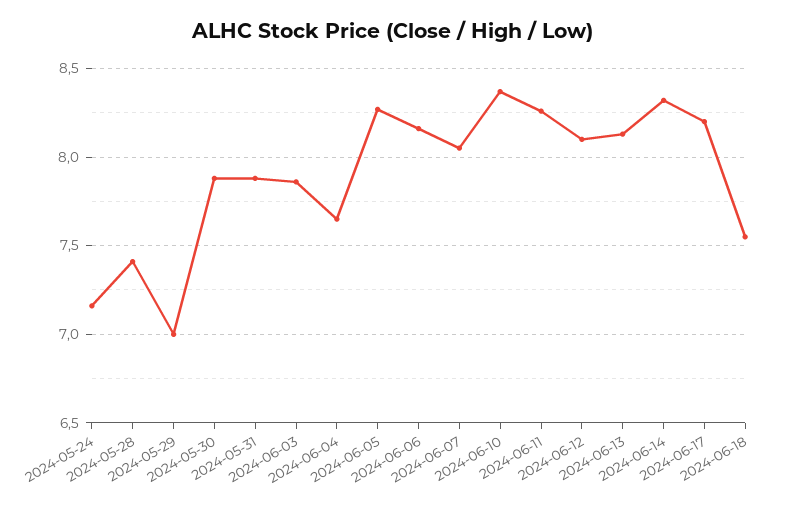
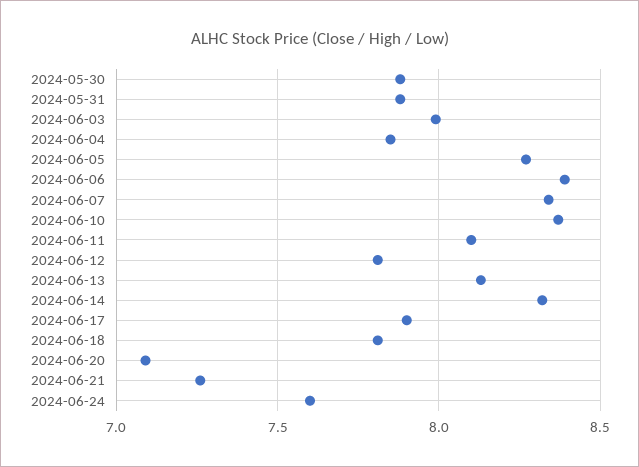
2024-05-24: 7.15 -> none
2024-05-28: 7.4 -> none
2024-05-29: 7 -> none
2024-06-03: 7.85 -> 8
2024-06-04: 7.65 -> 7.85
2024-06-06: 8.15 -> 8.4
2024-06-07: 8.05 -> 8.35
2024-06-11: 8.25 -> 8.1
2024-06-12: 8.1 -> 7.8
2024-06-17: 8.2 -> 7.9
2024-06-18: 7.55 -> 7.8
2024-06-20: none -> 7.1
2024-06-21: none -> 7.25
2024-06-24: none -> 7.6

